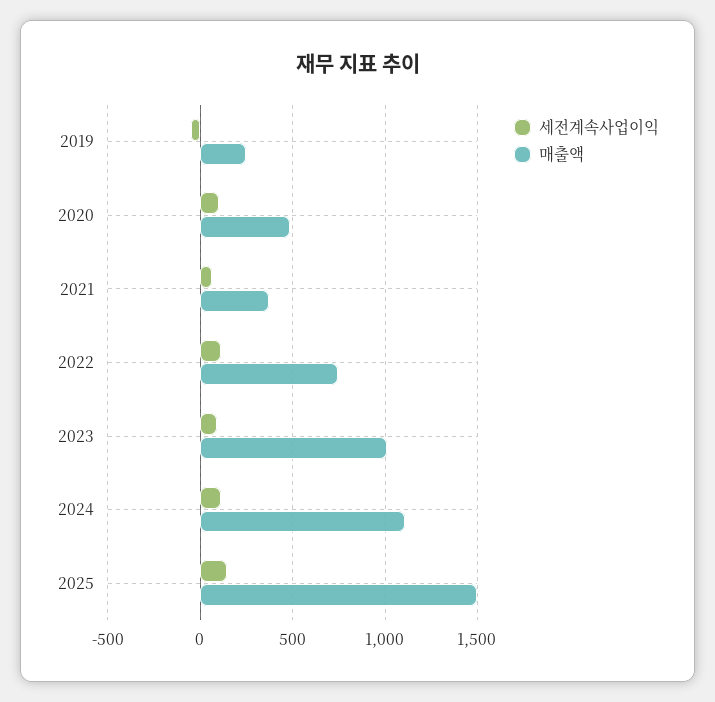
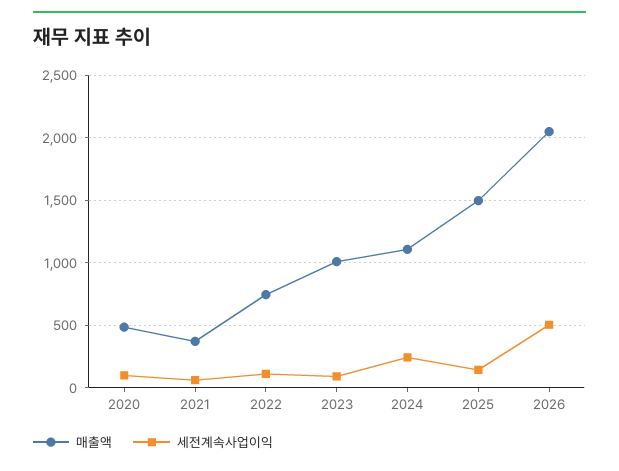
세전계속사업이익, 2019: -50 -> none
매출액, 2019: 250 -> none
세전계속사업이익, 2024: 100 -> 250
매출액, 2026: none -> 2050
세전계속사업이익, 2026: none -> 500

